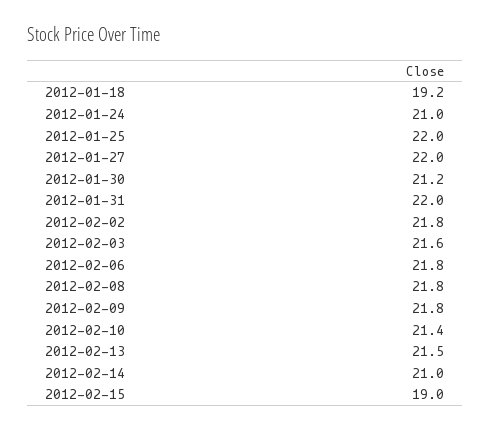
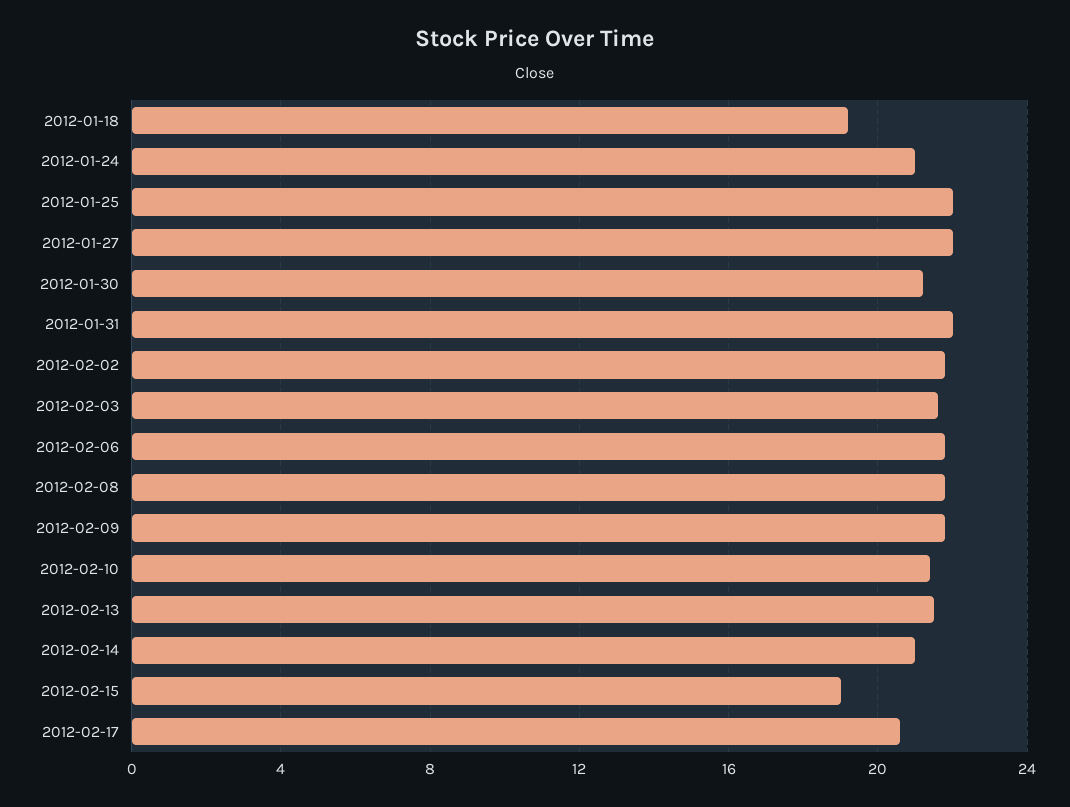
2012-02-17: none -> 20.5

